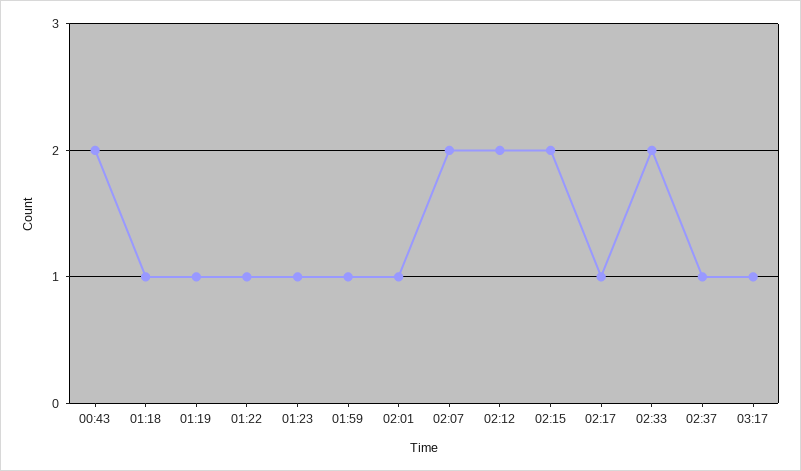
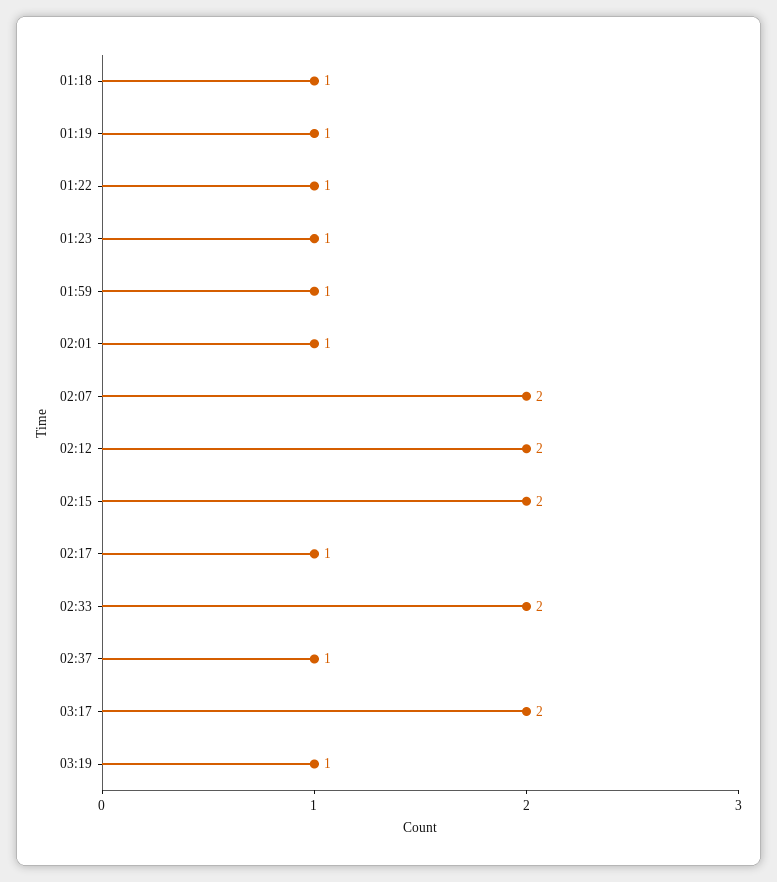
00:43: 2 -> none
03:17: 1 -> 2
03:19: none -> 1

